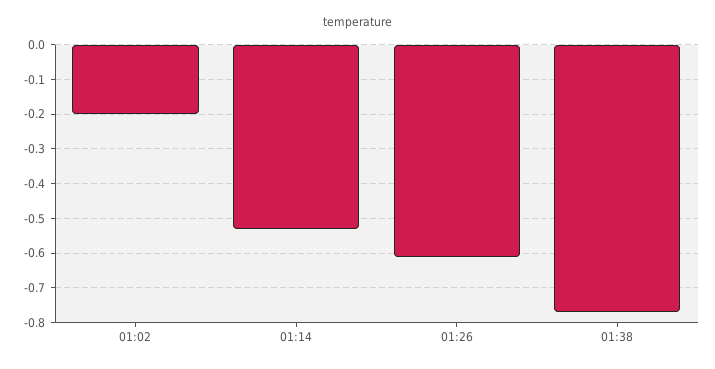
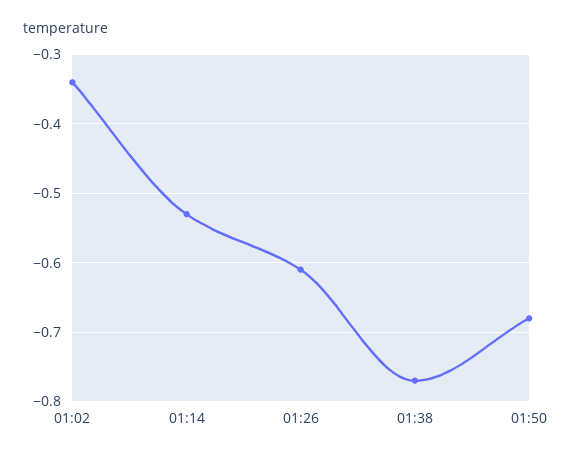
01:02: -0.2 -> -0.34
01:50: none -> -0.68

